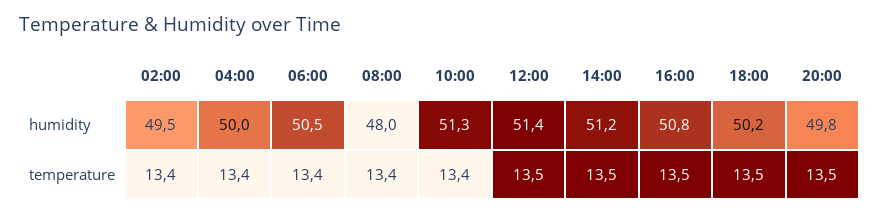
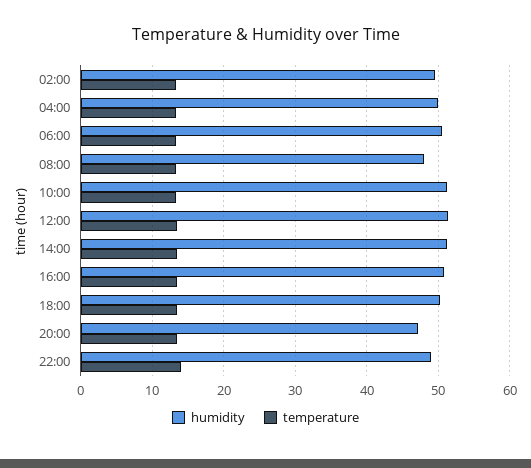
humidity, 20:00: 49.8 -> 47
humidity, 22:00: none -> 49
temperature, 22:00: none -> 14

